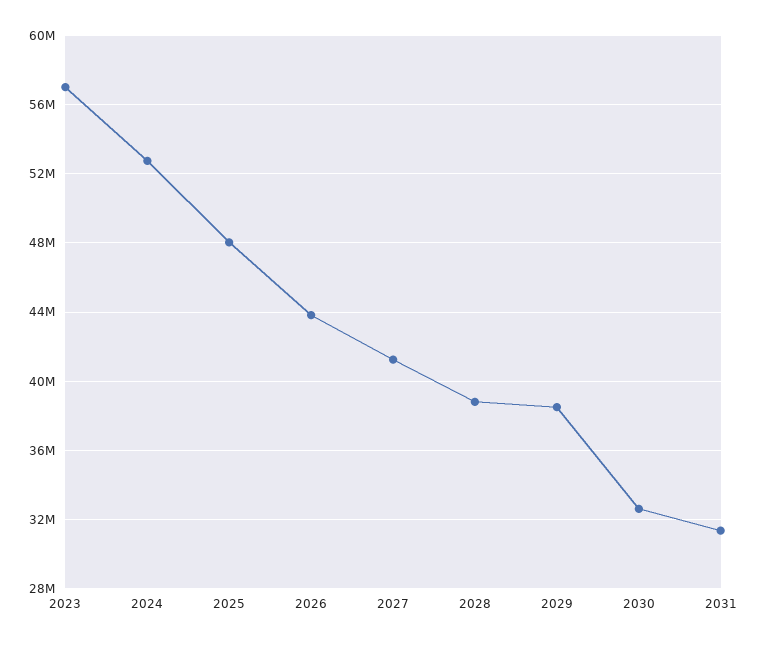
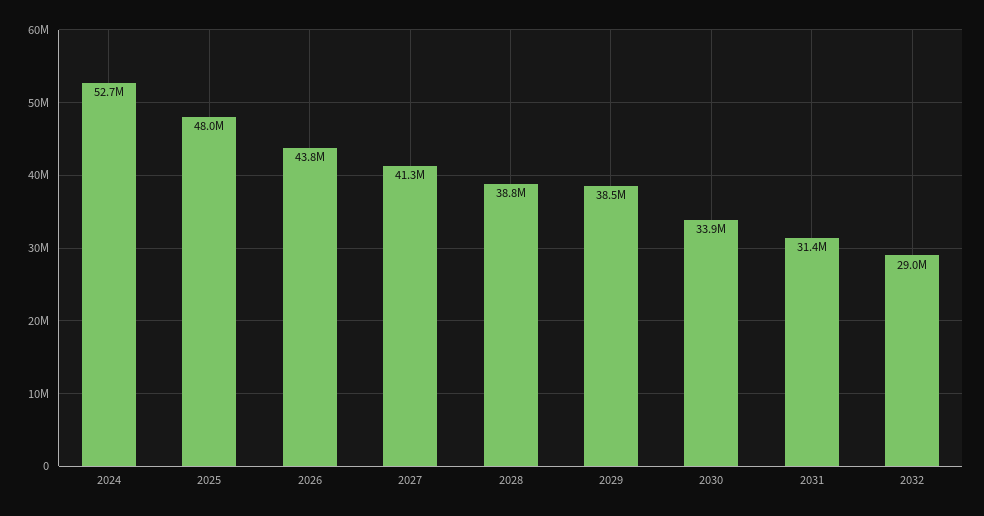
2023: 57000000 -> none
2030: 32500000 -> 33900000
2032: none -> 29000000

